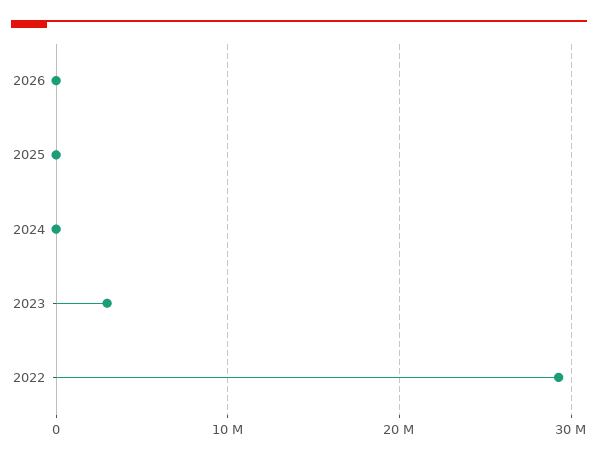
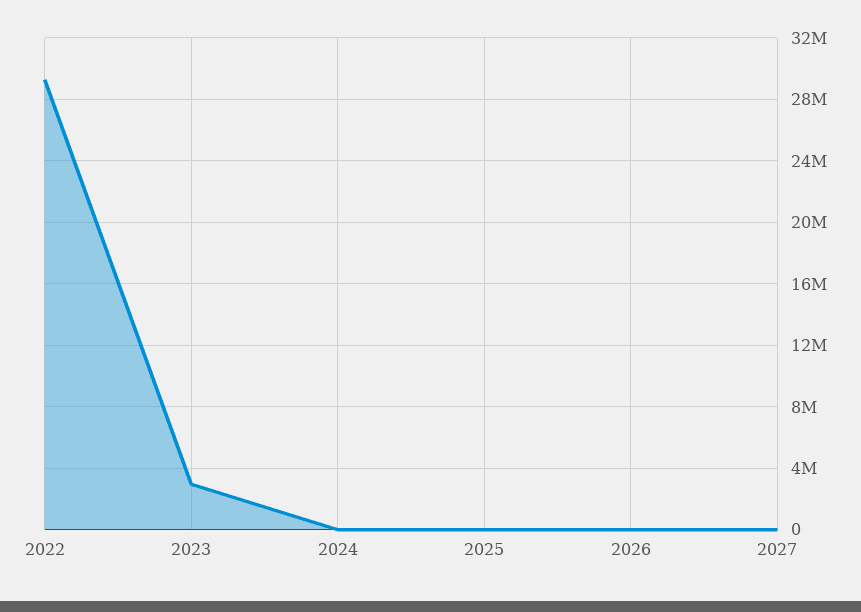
2027: none -> 0

